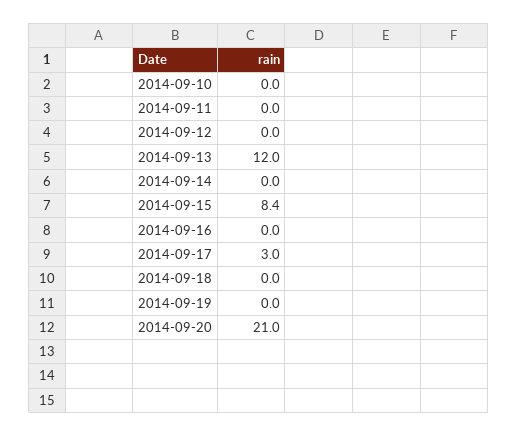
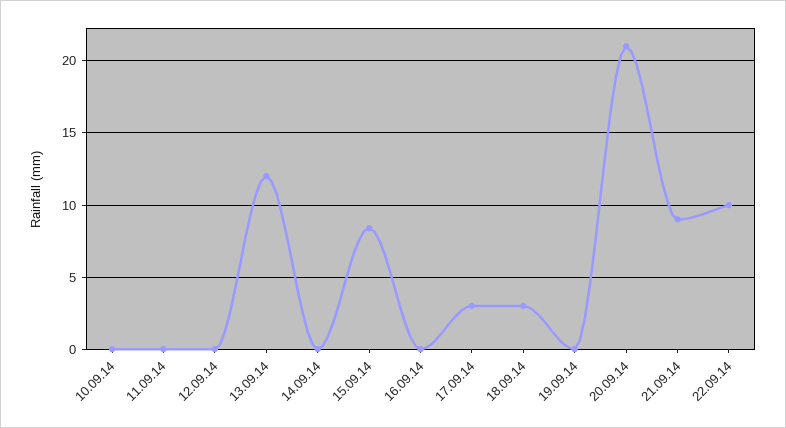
2014-09-18: 0 -> 3
21.09.14: none -> 9
22.09.14: none -> 10

